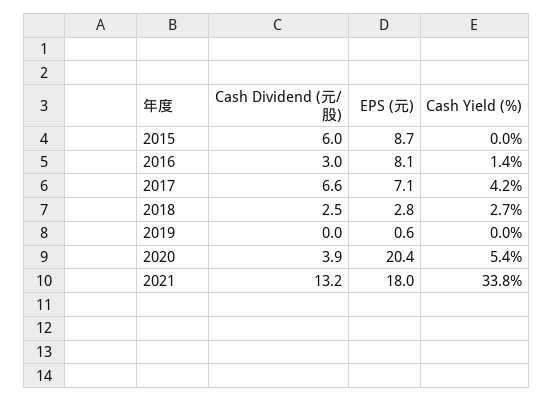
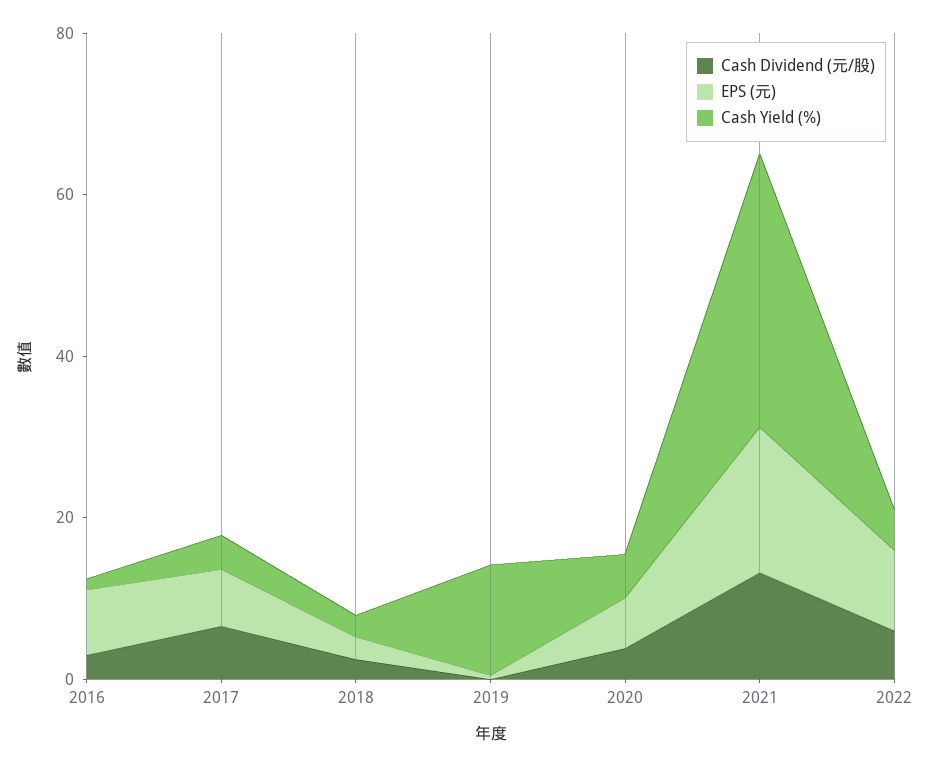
Cash Dividend (元/股), 2015: 6 -> none
EPS (元), 2015: 8.7 -> none
Cash Yield (%), 2015: 0 -> none
Cash Yield (%), 2019: 0 -> 15
EPS (元), 2020: 20.4 -> 5
Cash Dividend (元/股), 2022: none -> 5
EPS (元), 2022: none -> 10
Cash Yield (%), 2022: none -> 5

